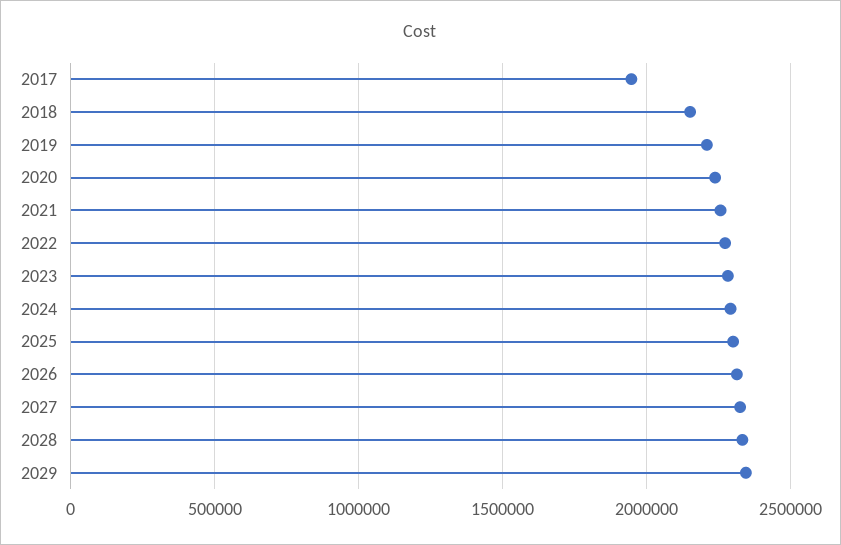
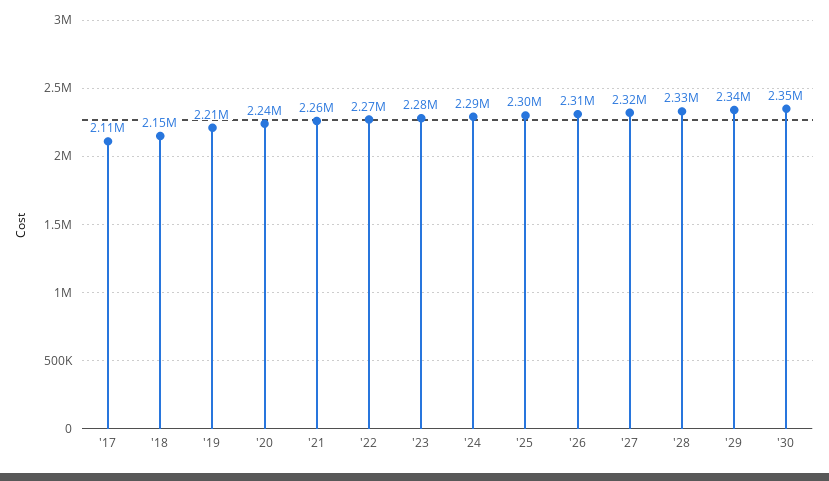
2017: 1950000 -> 2110000
'30: none -> 2350000

